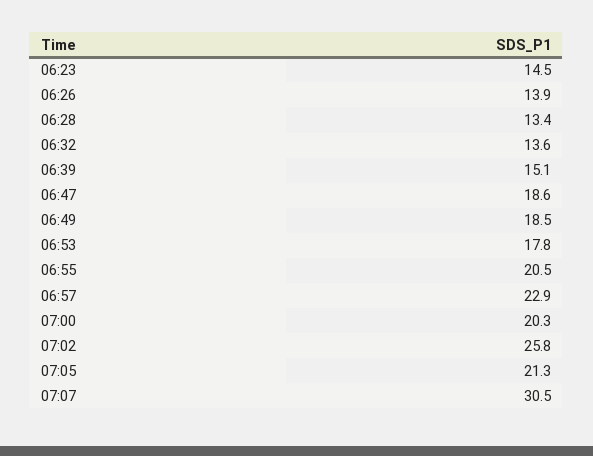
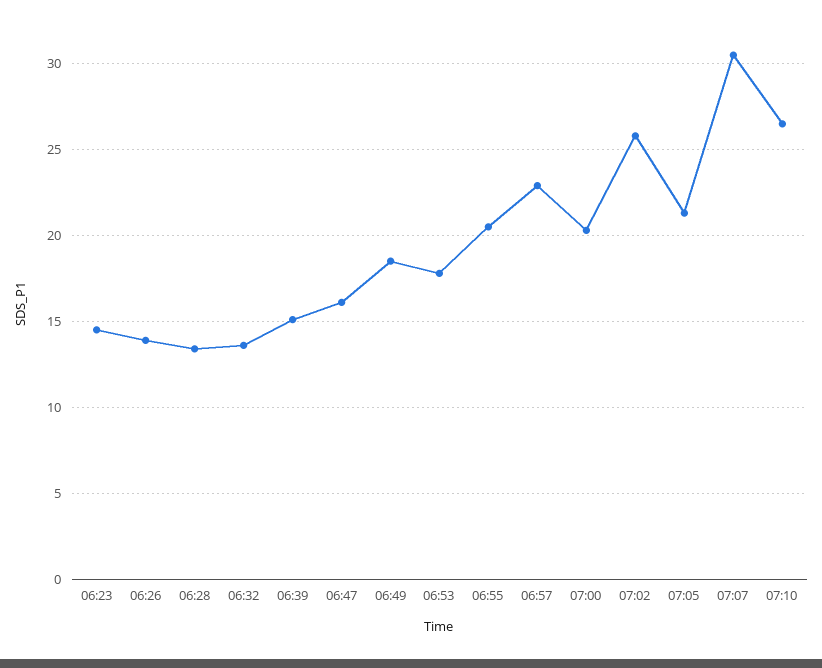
06:47: 18.6 -> 16
07:10: none -> 26.5

